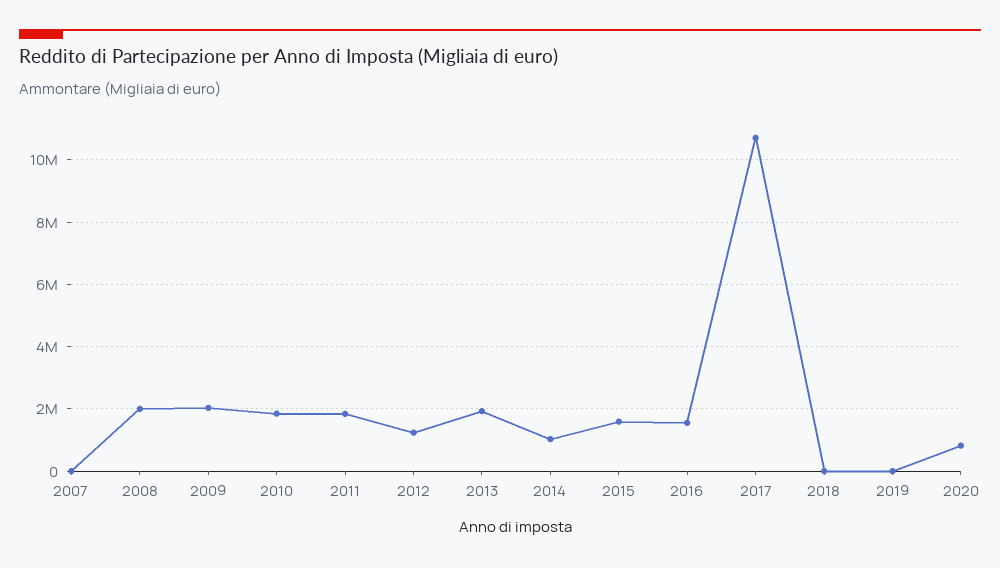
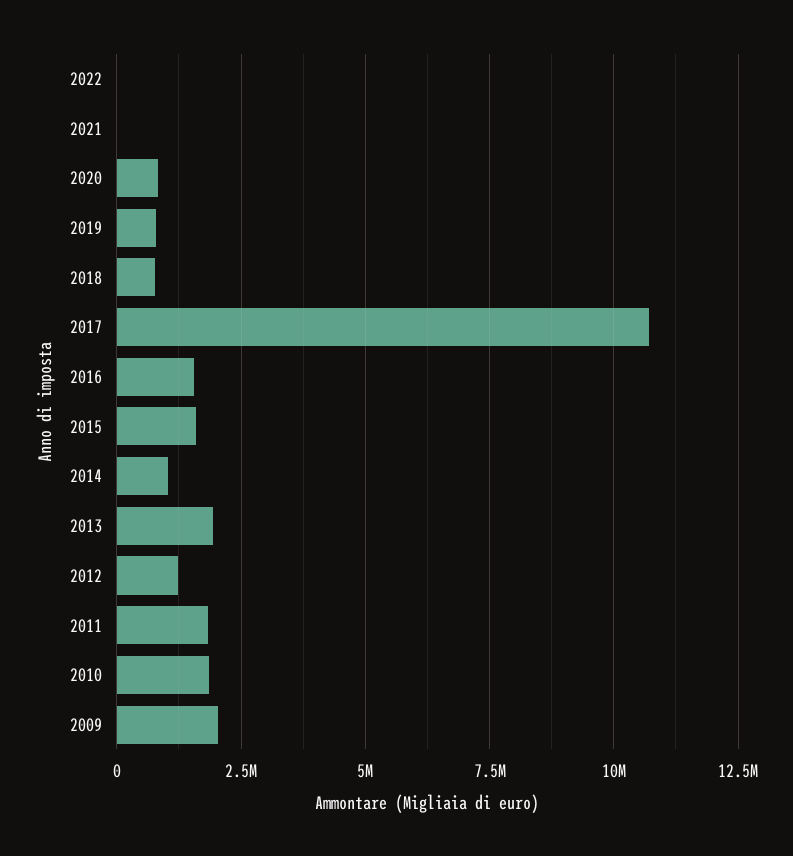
2007: 0 -> none
2008: 2000000 -> none
2018: 0 -> 750000
2019: 0 -> 750000
2022: none -> 0
2021: none -> 0

